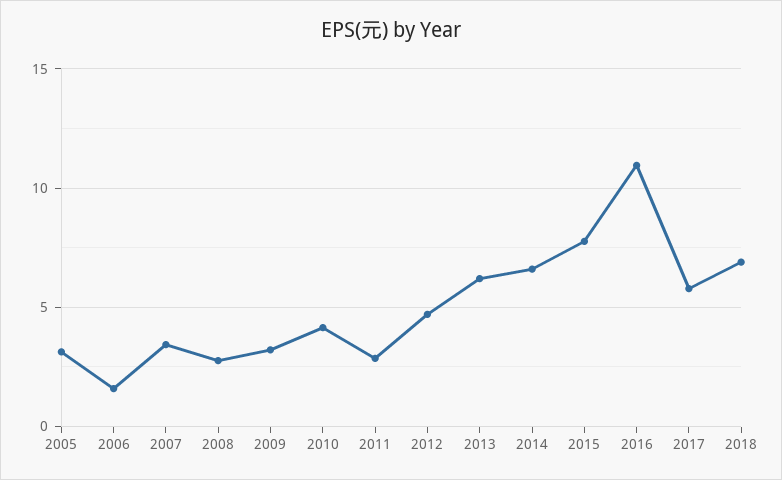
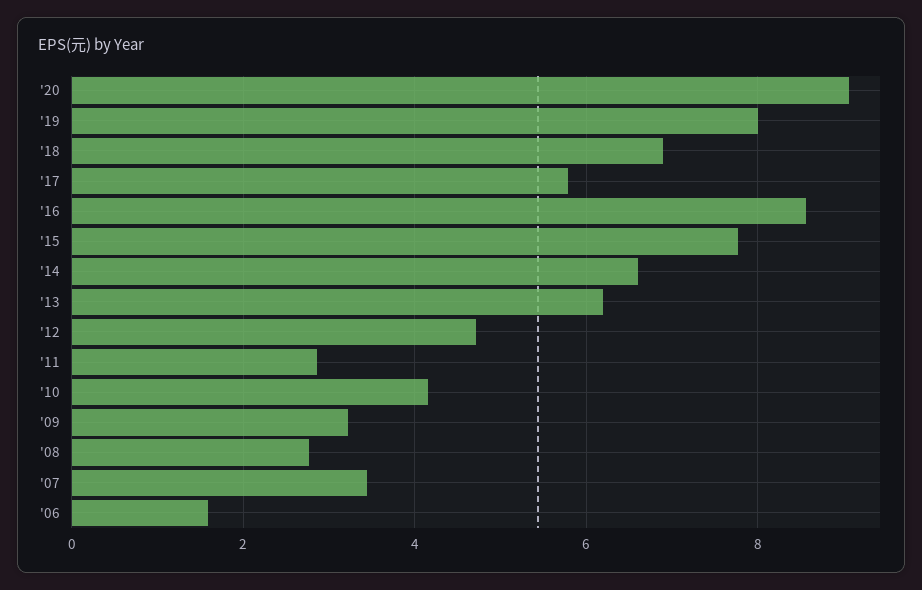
2005: 3 -> none
2016: 11 -> 8.6
'20: none -> 9
'19: none -> 8

